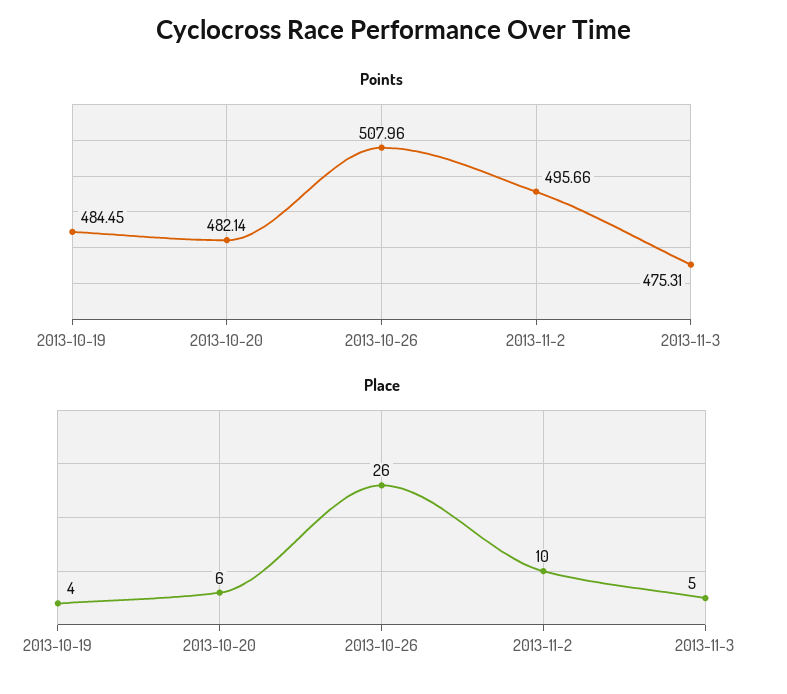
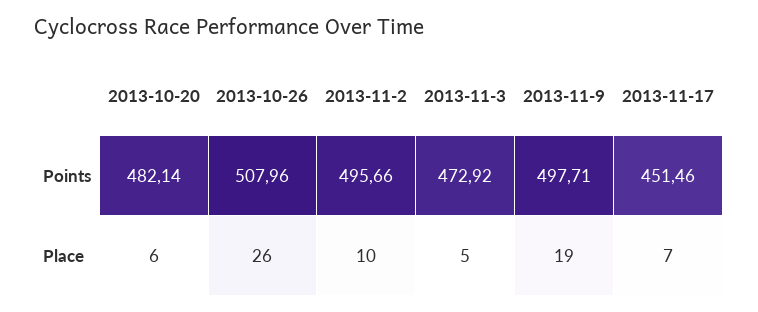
Points, 2013-10-19: 484.45 -> none
Points, 2013-11-3: 475.31 -> 472.92
Place, 2013-10-19: 4 -> none
Points, 2013-11-9: none -> 497.71
Points, 2013-11-17: none -> 451.46
Place, 2013-11-9: none -> 19
Place, 2013-11-17: none -> 7

